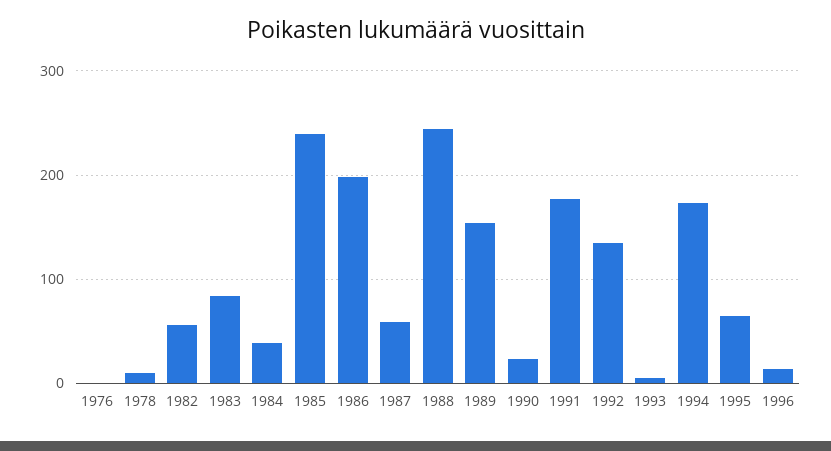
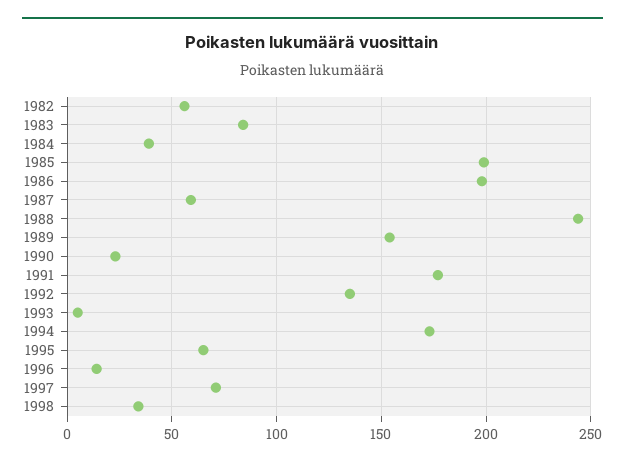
1976: 0 -> none
1978: 10 -> none
1985: 240 -> 200
1997: none -> 70
1998: none -> 35

